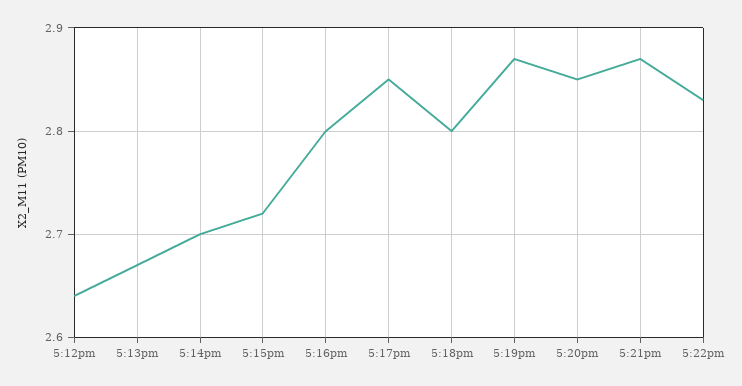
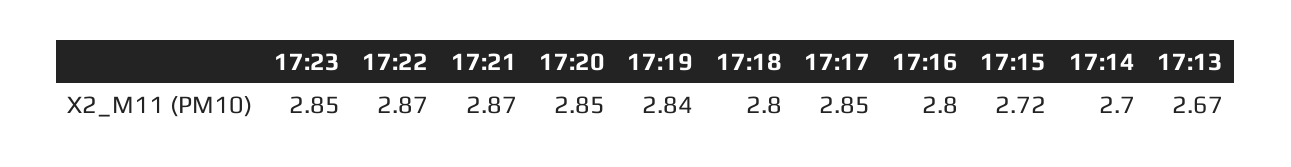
5:12pm: 2.64 -> none
5:19pm: 2.87 -> 2.84
5:22pm: 2.83 -> 2.87
17:23: none -> 2.85

